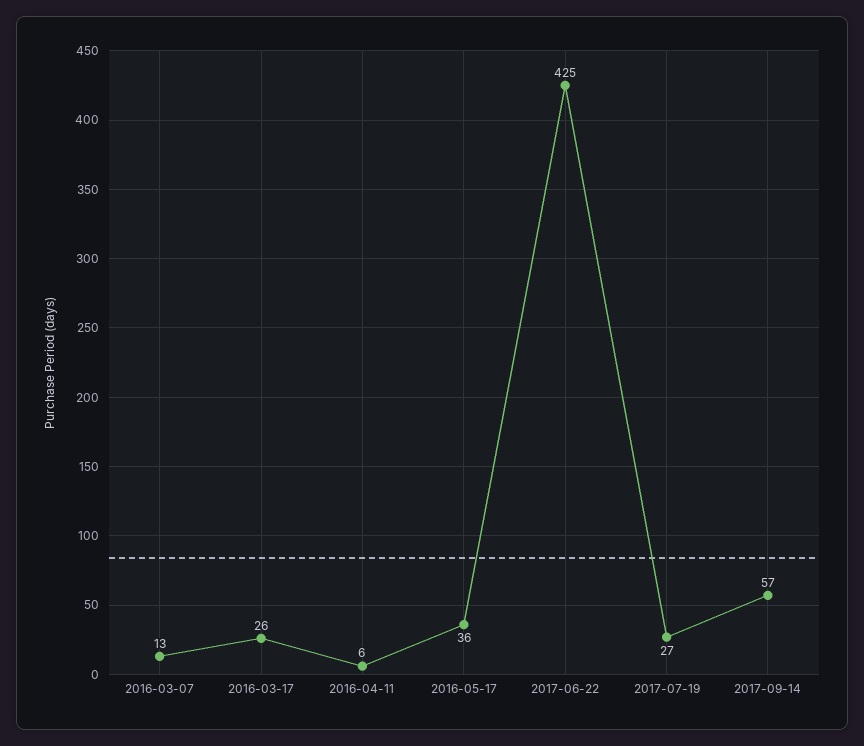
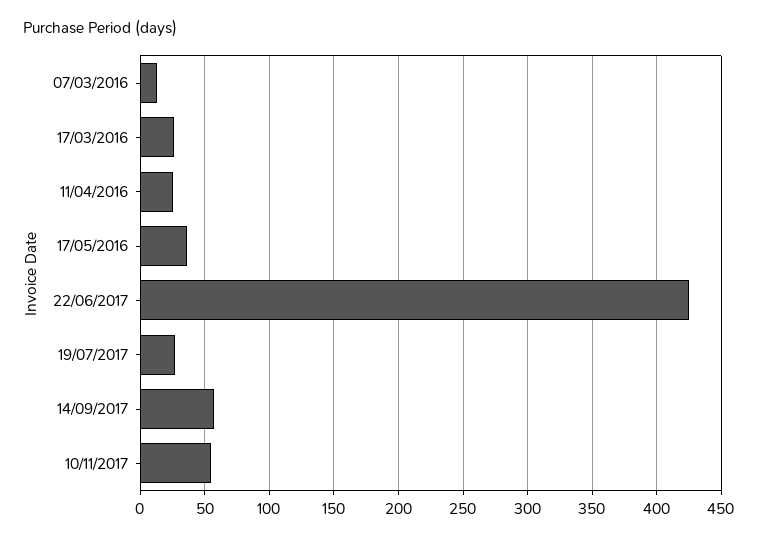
2016-04-11: 6 -> 25
10/11/2017: none -> 55

